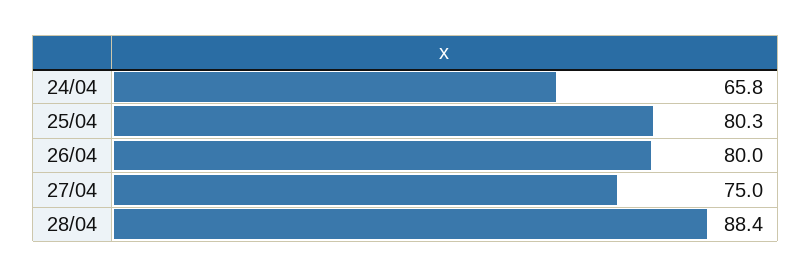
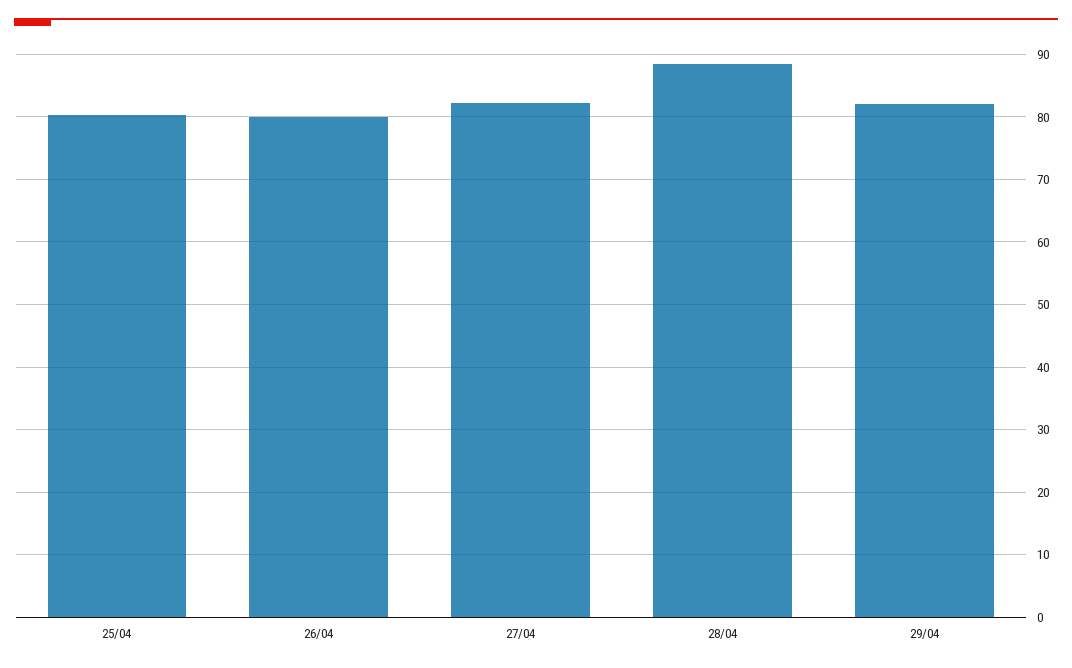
24/04: 65.8 -> none
27/04: 75 -> 82
29/04: none -> 82

